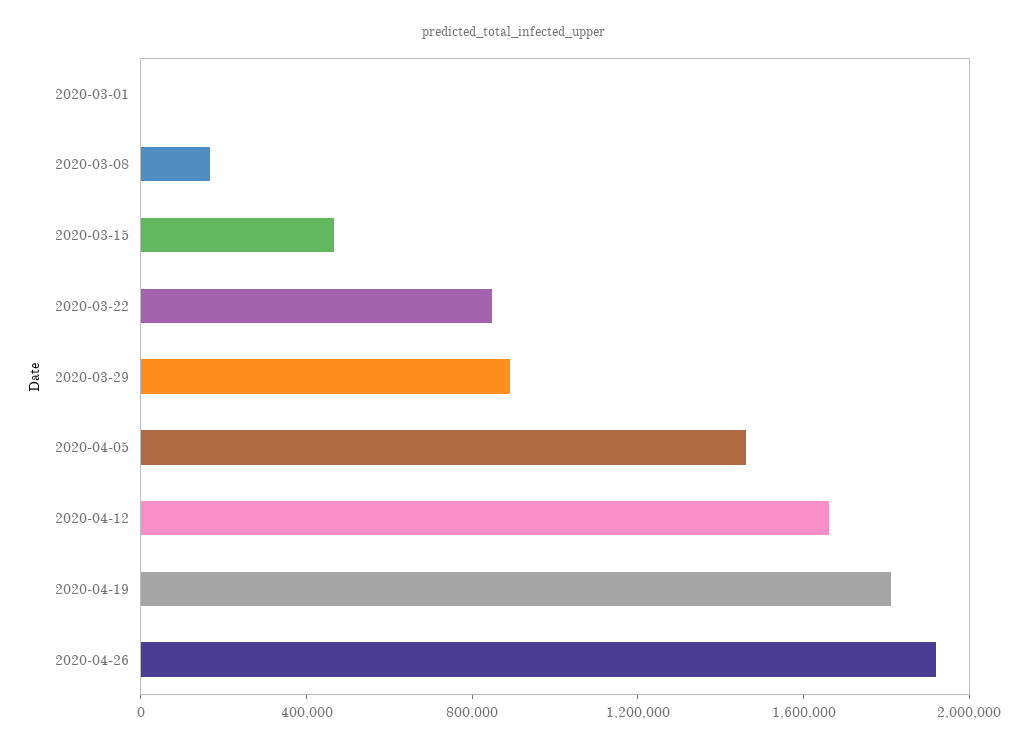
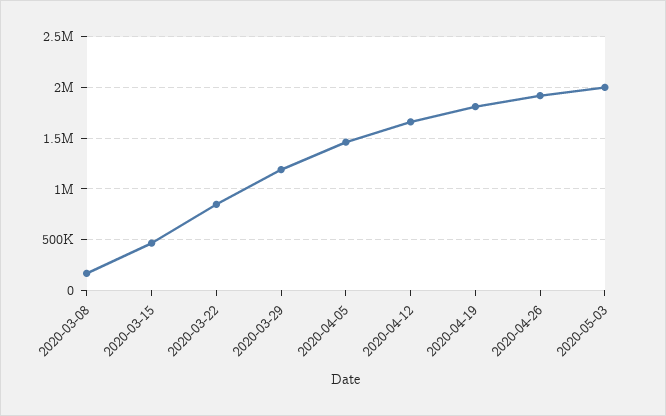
2020-03-01: 0 -> none
2020-03-29: 900000 -> 1200000
2020-05-03: none -> 2000000

